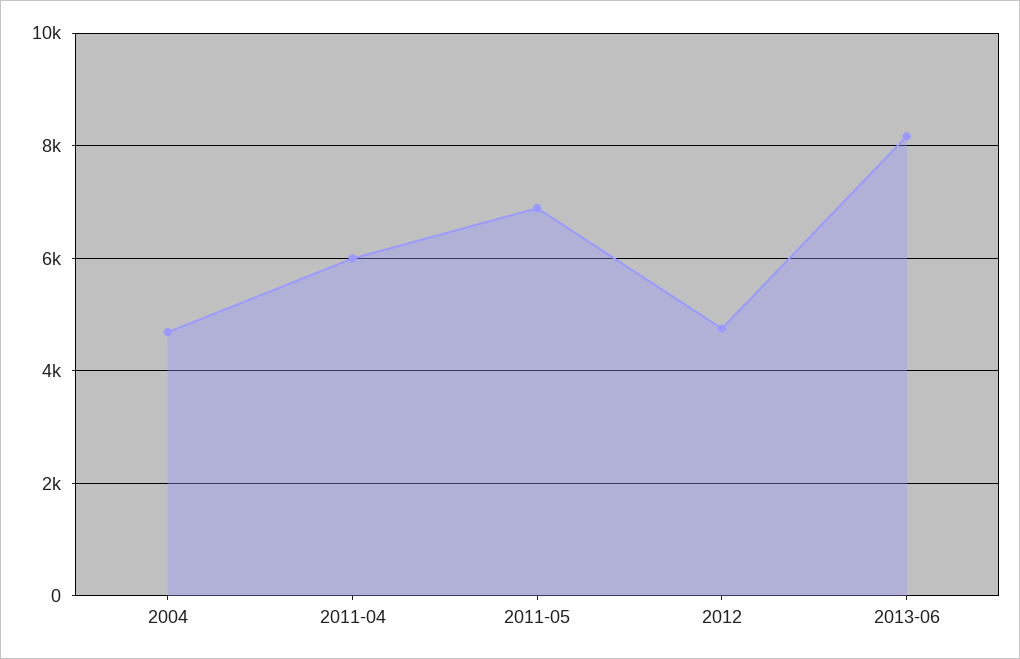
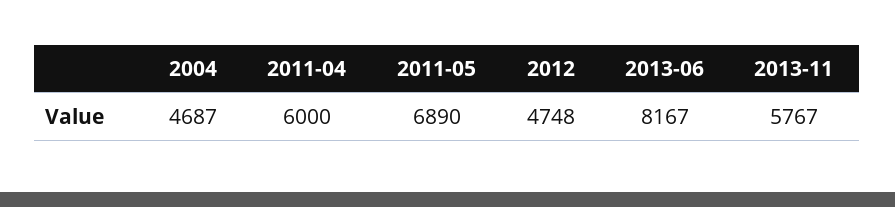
2013-11: none -> 5767

